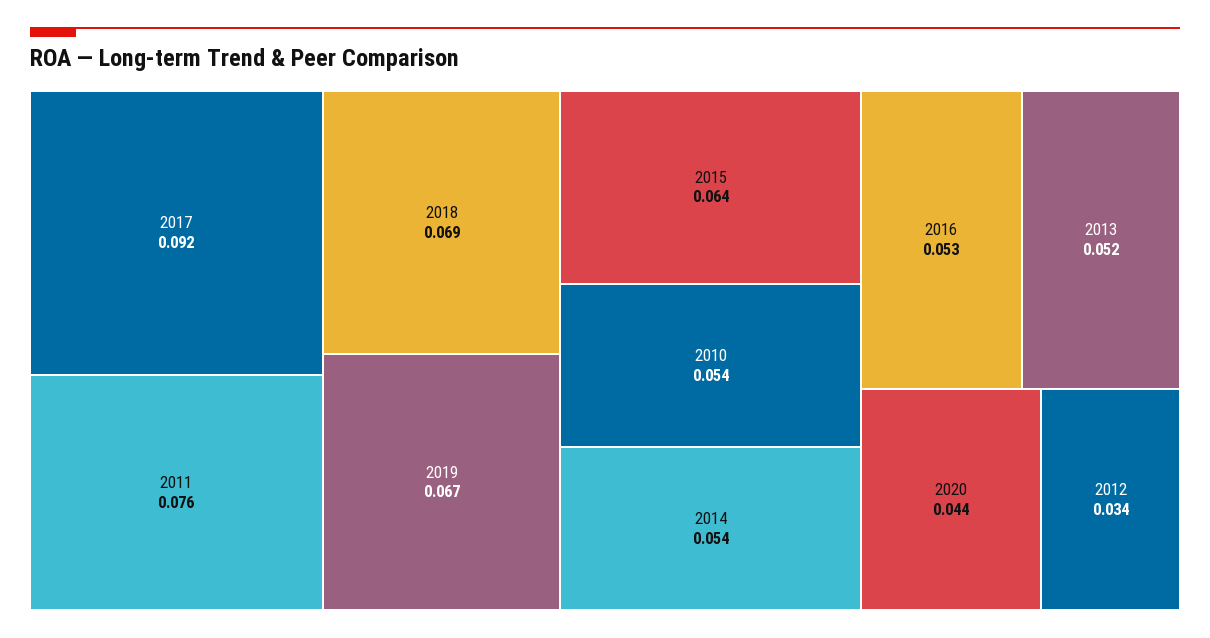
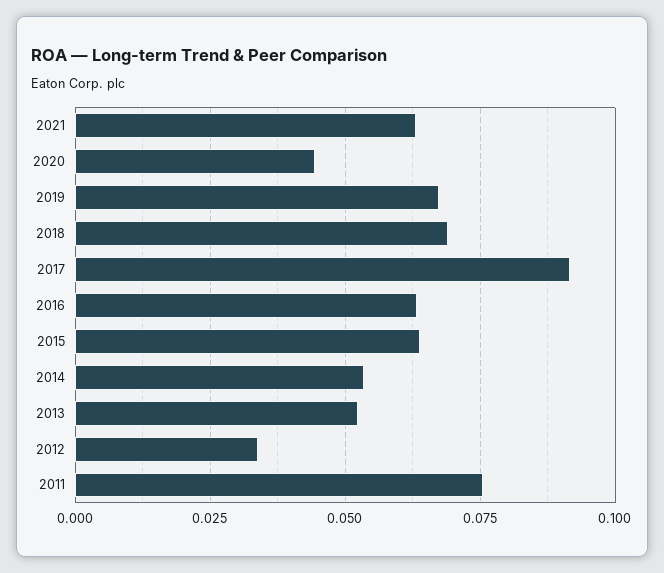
2010: 0.054 -> none
2016: 0.053 -> 0.0625
2021: none -> 0.0625

